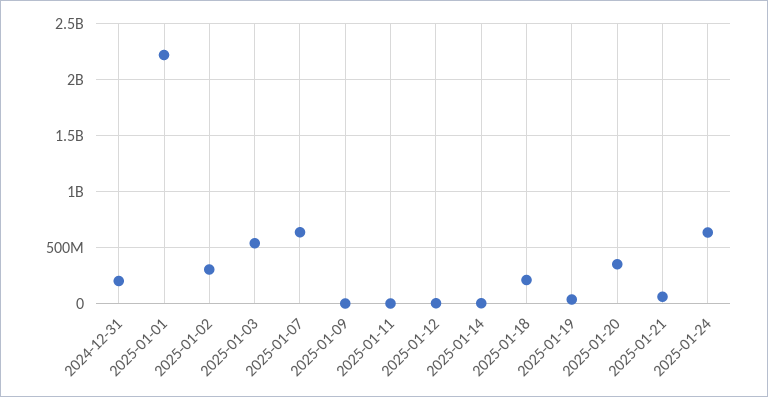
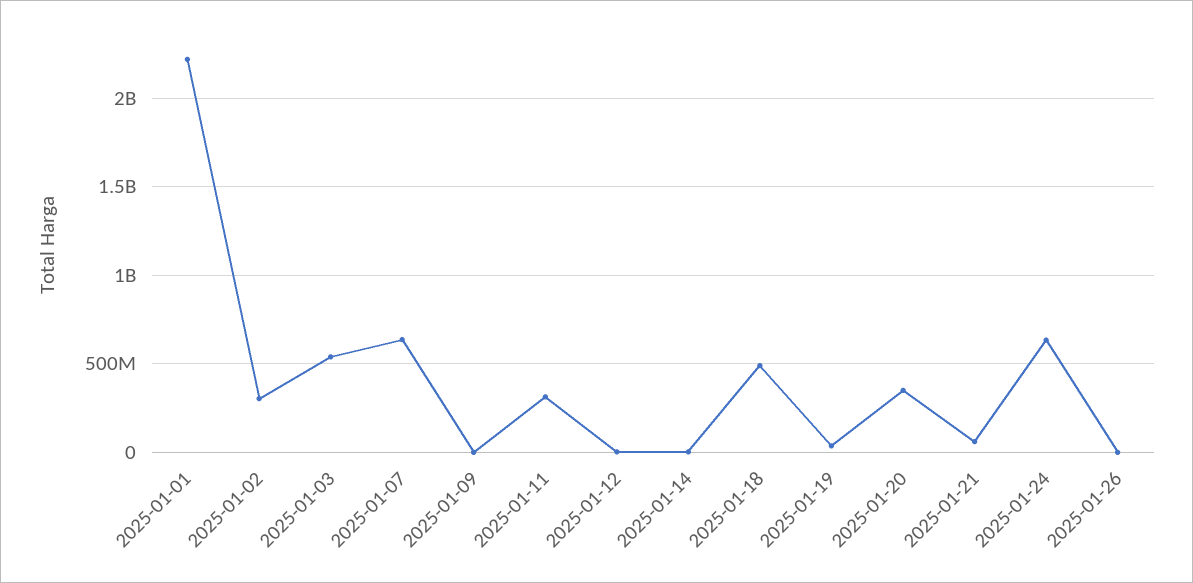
2024-12-31: 200000000 -> none
2025-01-11: 0 -> 300000000
2025-01-18: 200000000 -> 500000000
2025-01-26: none -> 0

